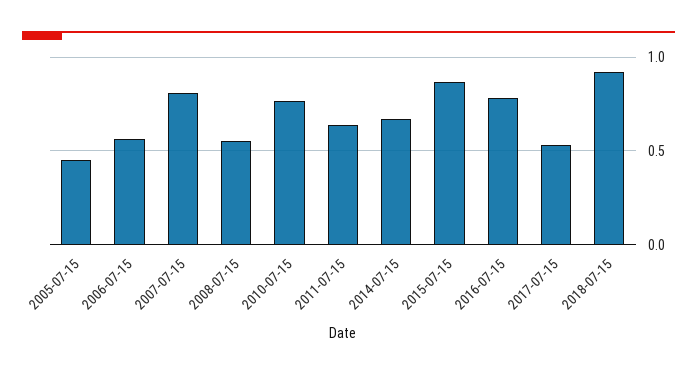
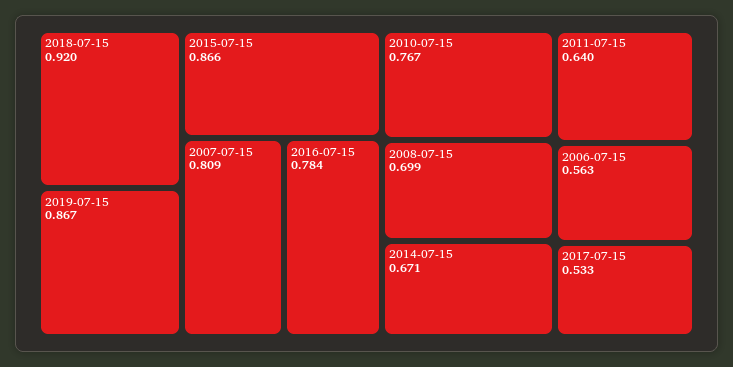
2005-07-15: 0.45 -> none
2008-07-15: 0.55 -> 0.699
2019-07-15: none -> 0.867

